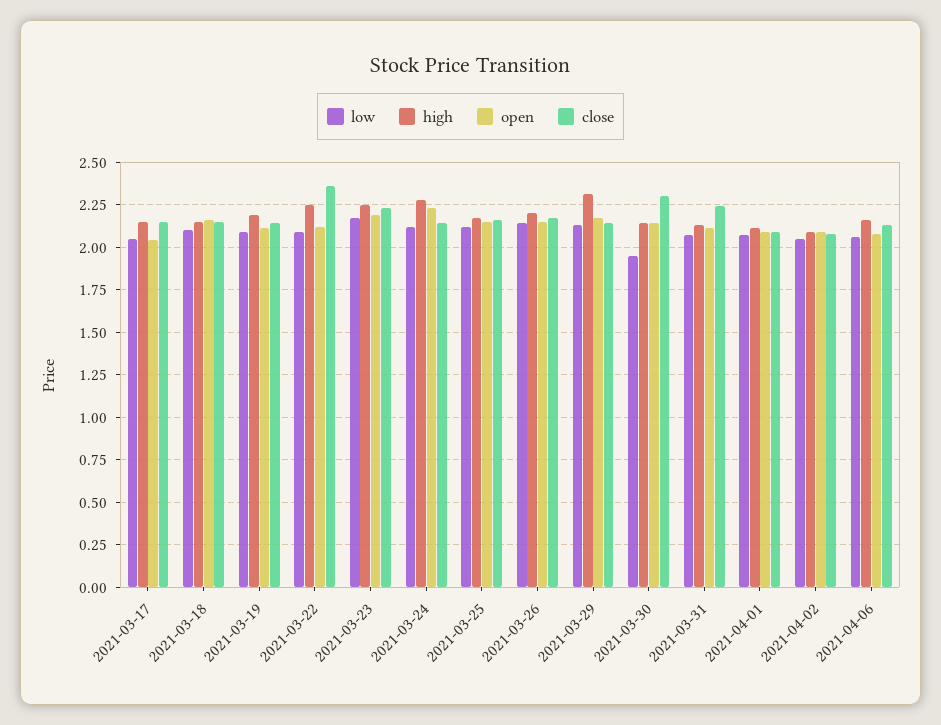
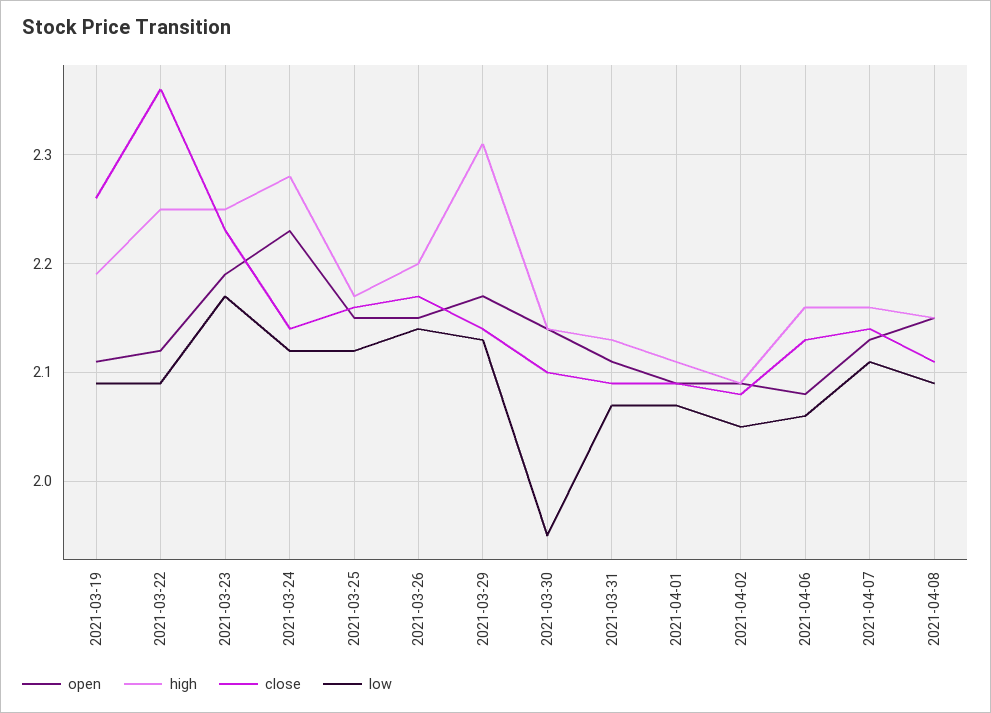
low, 2021-03-17: 2.05 -> none
high, 2021-03-17: 2.15 -> none
open, 2021-03-17: 2.05 -> none
close, 2021-03-17: 2.15 -> none
low, 2021-03-18: 2.1 -> none
high, 2021-03-18: 2.15 -> none
open, 2021-03-18: 2.15 -> none
close, 2021-03-18: 2.15 -> none
close, 2021-03-19: 2.15 -> 2.26
close, 2021-03-30: 2.3 -> 2.1
close, 2021-03-31: 2.25 -> 2.09
open, 2021-04-07: none -> 2.13
high, 2021-04-07: none -> 2.16
close, 2021-04-07: none -> 2.14
low, 2021-04-07: none -> 2.11
open, 2021-04-08: none -> 2.15
high, 2021-04-08: none -> 2.15
close, 2021-04-08: none -> 2.11
low, 2021-04-08: none -> 2.09

